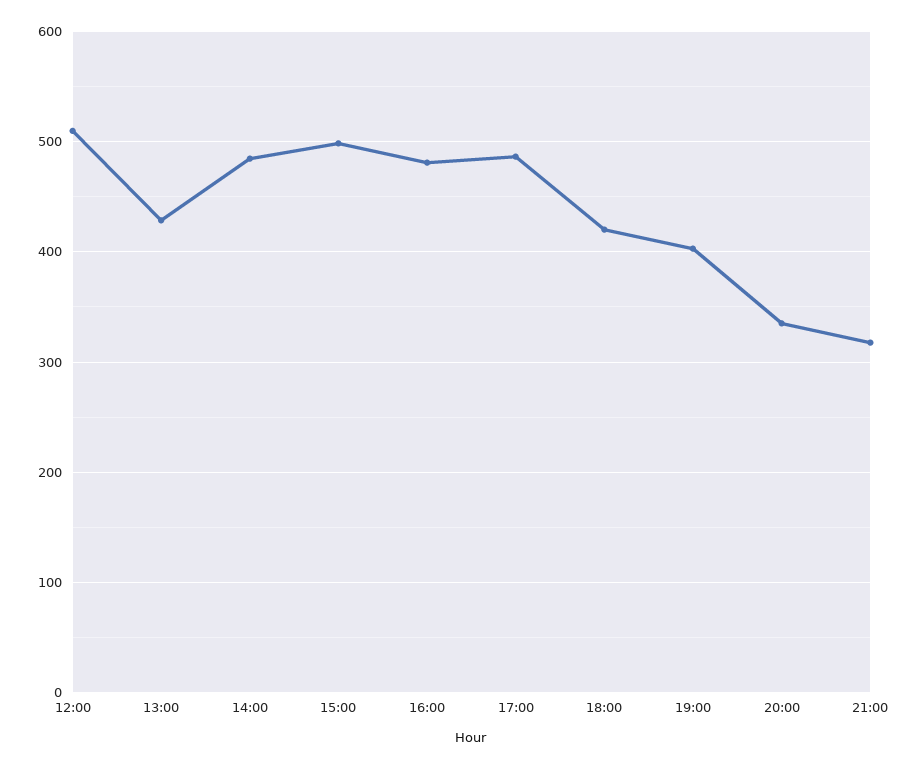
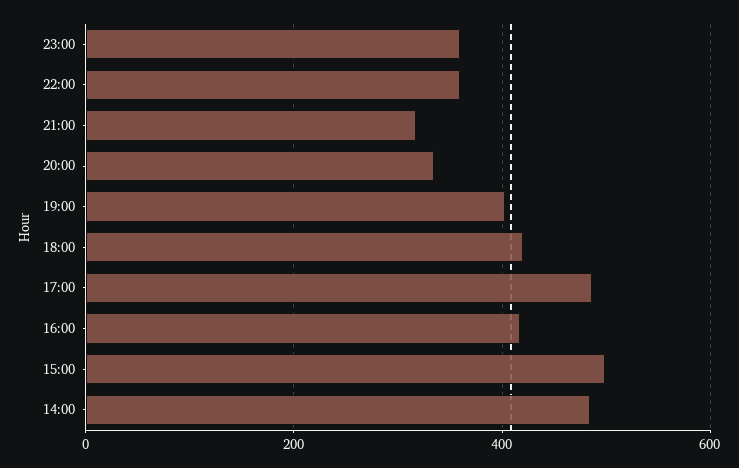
12:00: 510 -> none
13:00: 430 -> none
16:00: 480 -> 420
23:00: none -> 360
22:00: none -> 360

